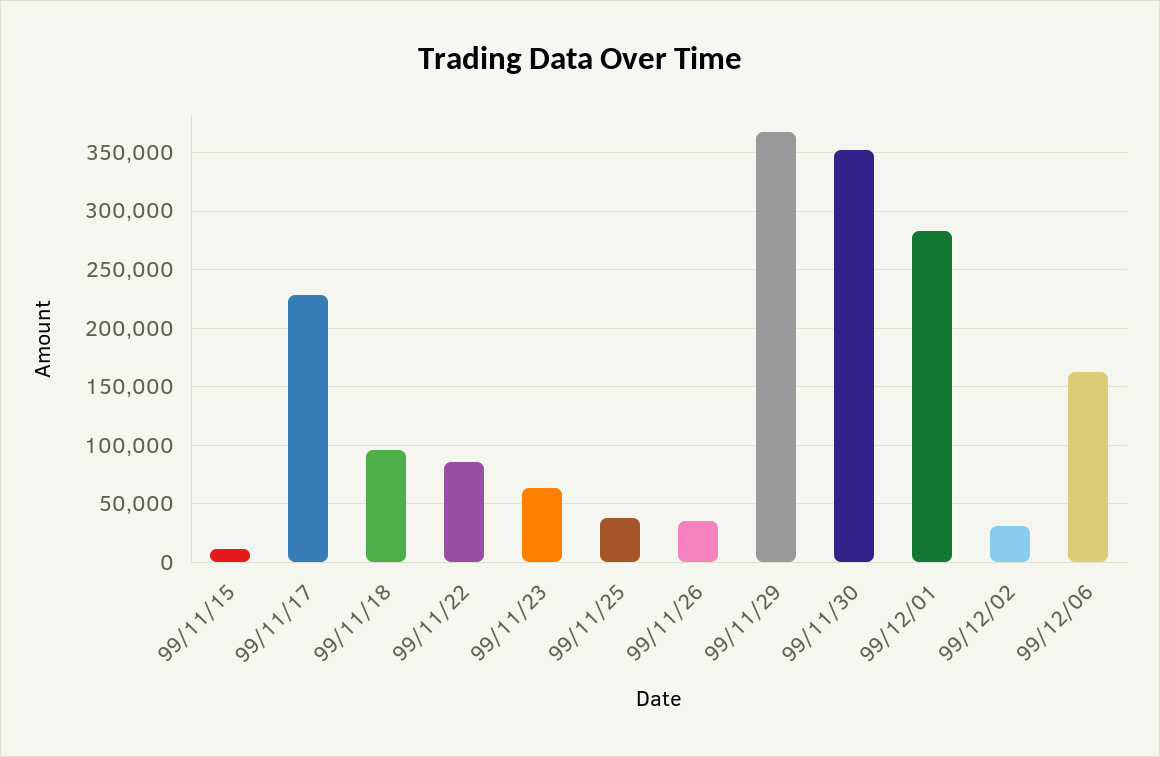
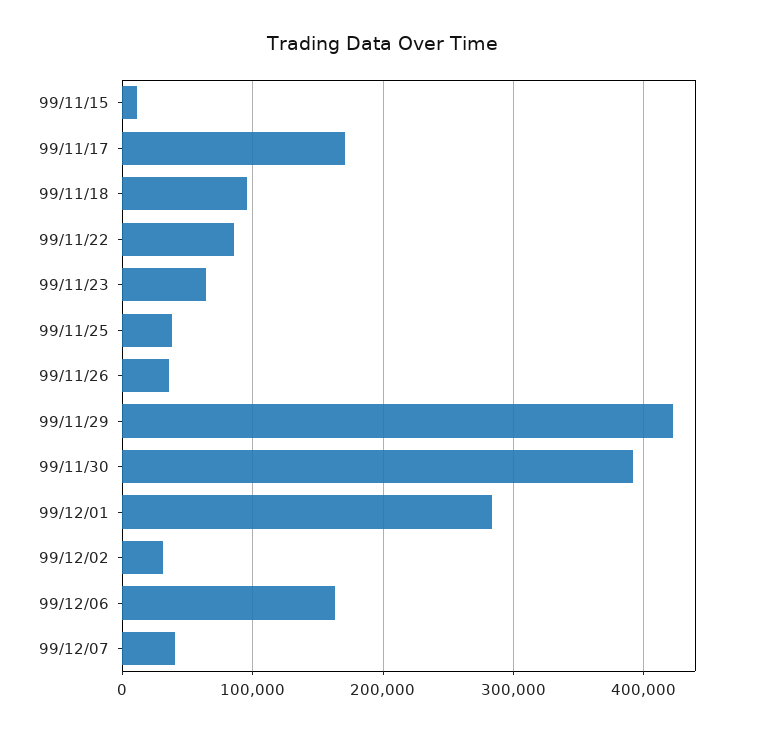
99/11/17: 230000 -> 170000
99/11/29: 370000 -> 420000
99/11/30: 350000 -> 390000
99/12/07: none -> 40000

